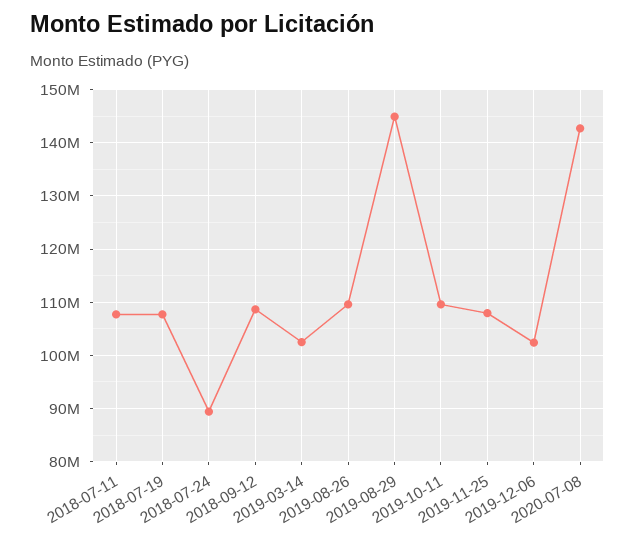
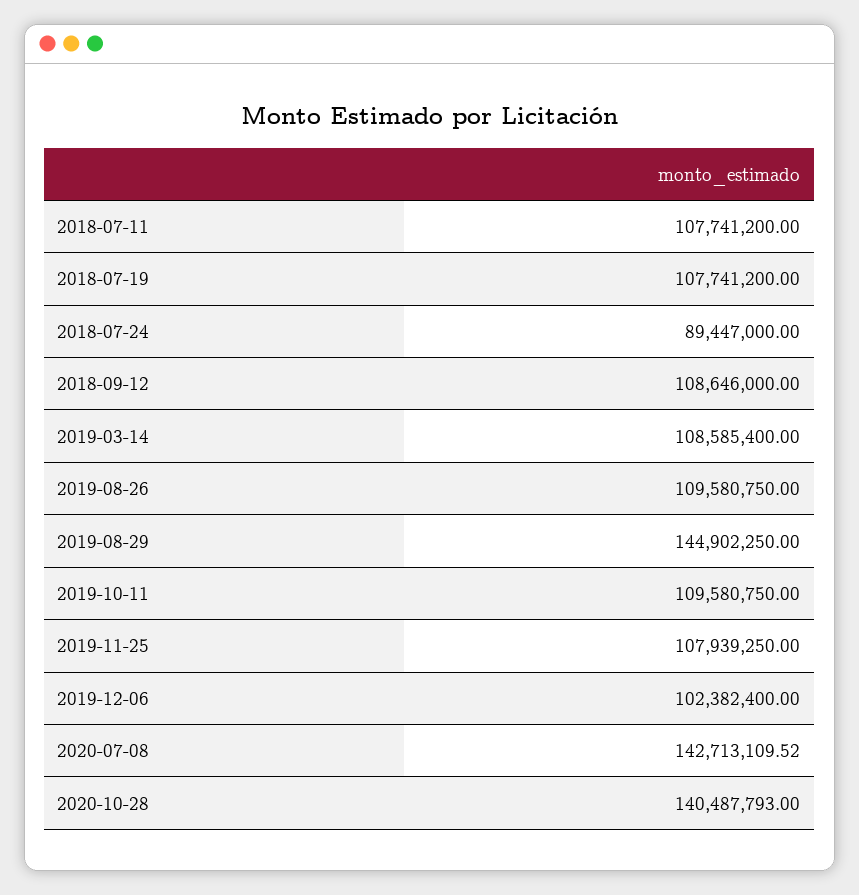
2019-03-14: 102000000 -> 108585400
2020-10-28: none -> 140487793

